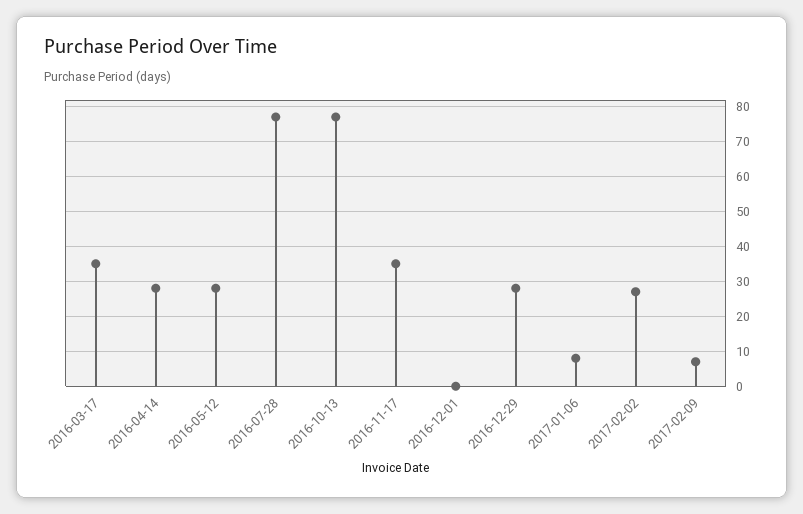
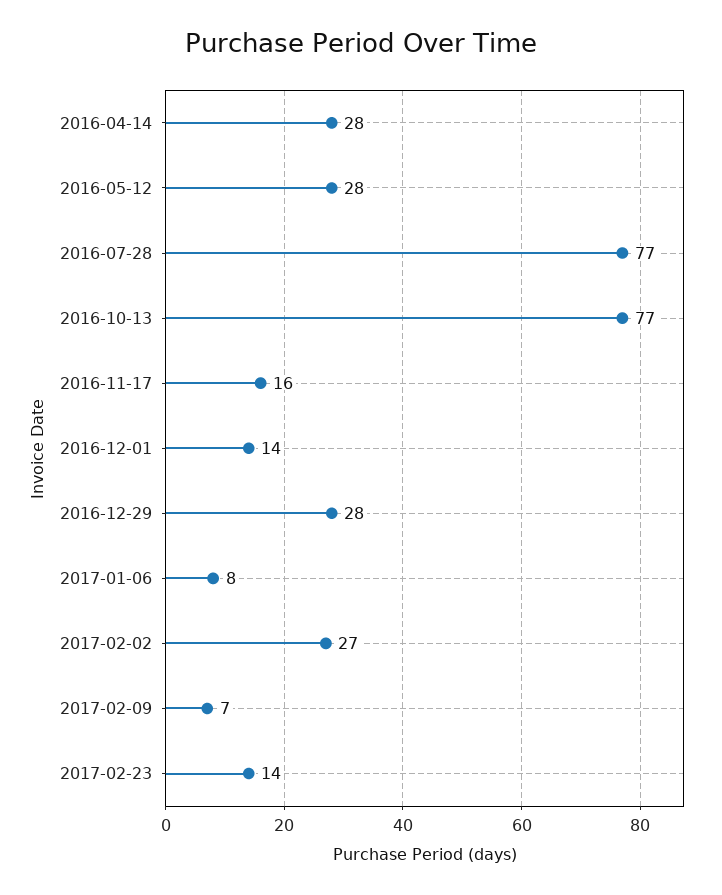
2016-03-17: 35 -> none
2016-11-17: 35 -> 16
2016-12-01: 0 -> 14
2017-02-23: none -> 14

